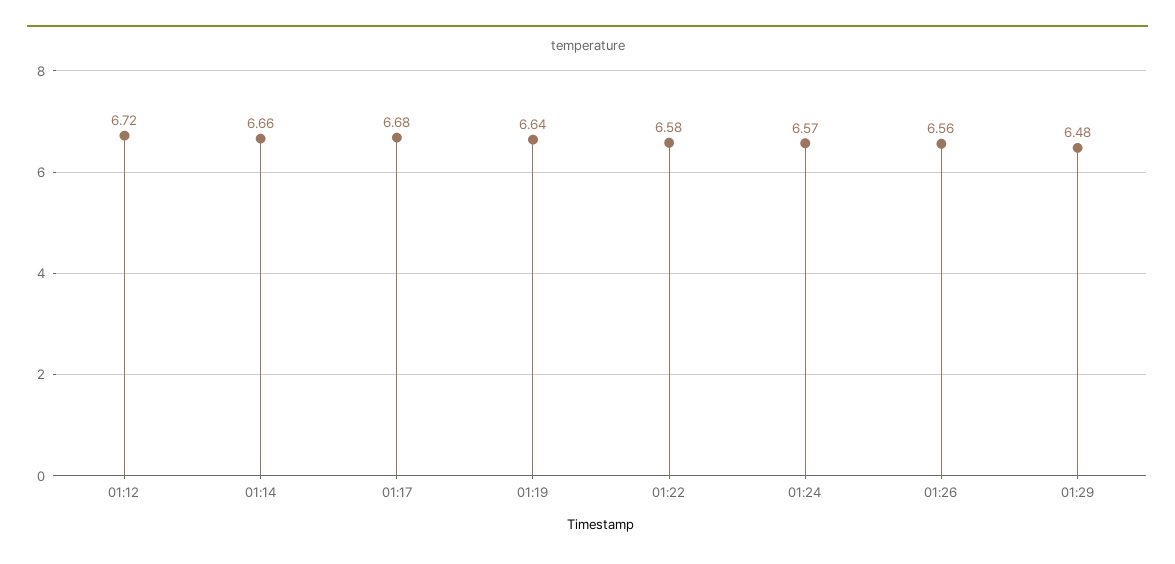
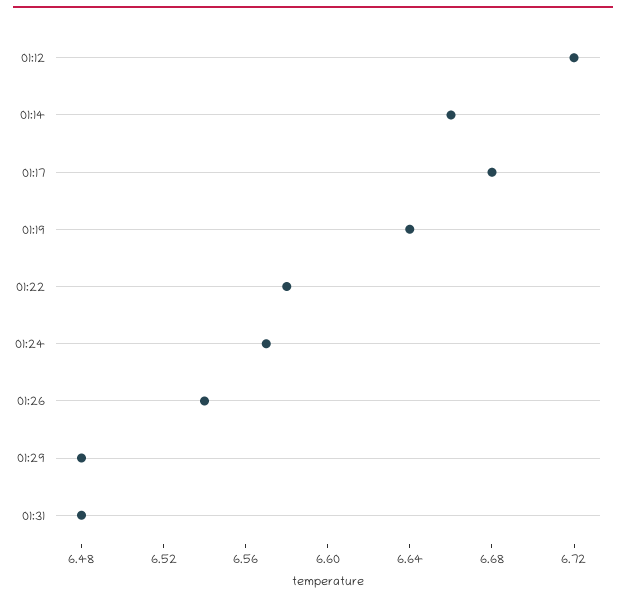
01:26: 6.56 -> 6.54
01:31: none -> 6.48

